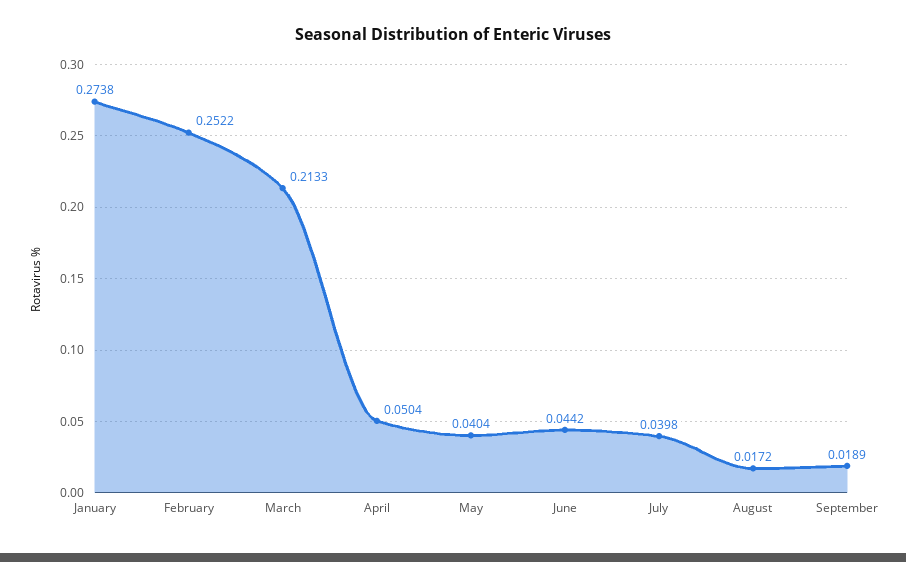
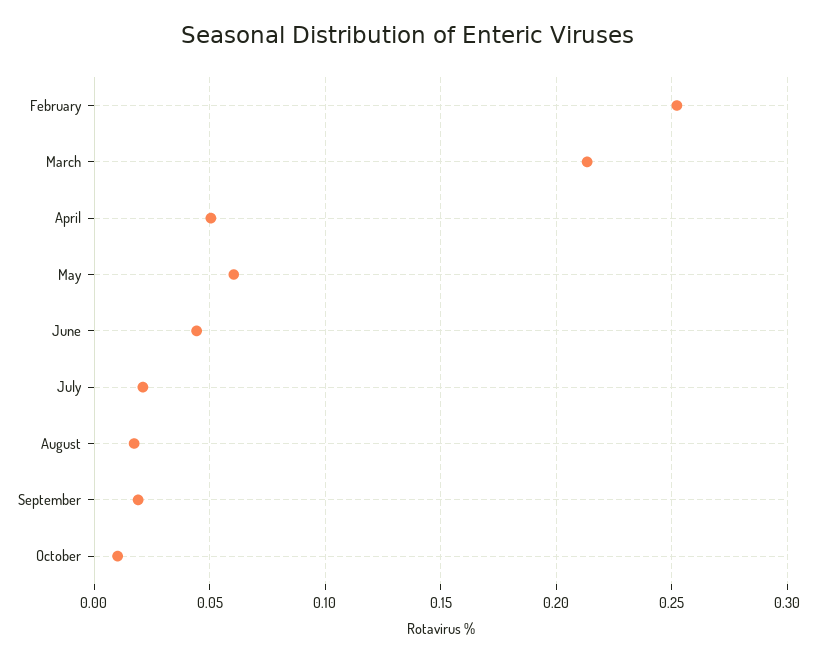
January: 0.2738 -> none
May: 0.0404 -> 0.06
July: 0.0398 -> 0.02
October: none -> 0.01

